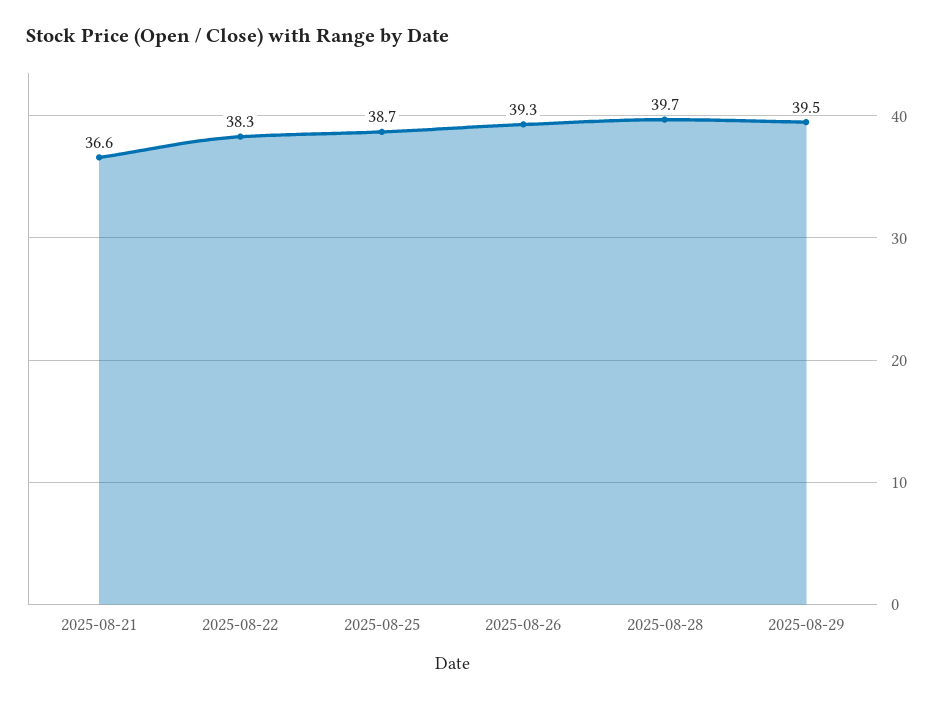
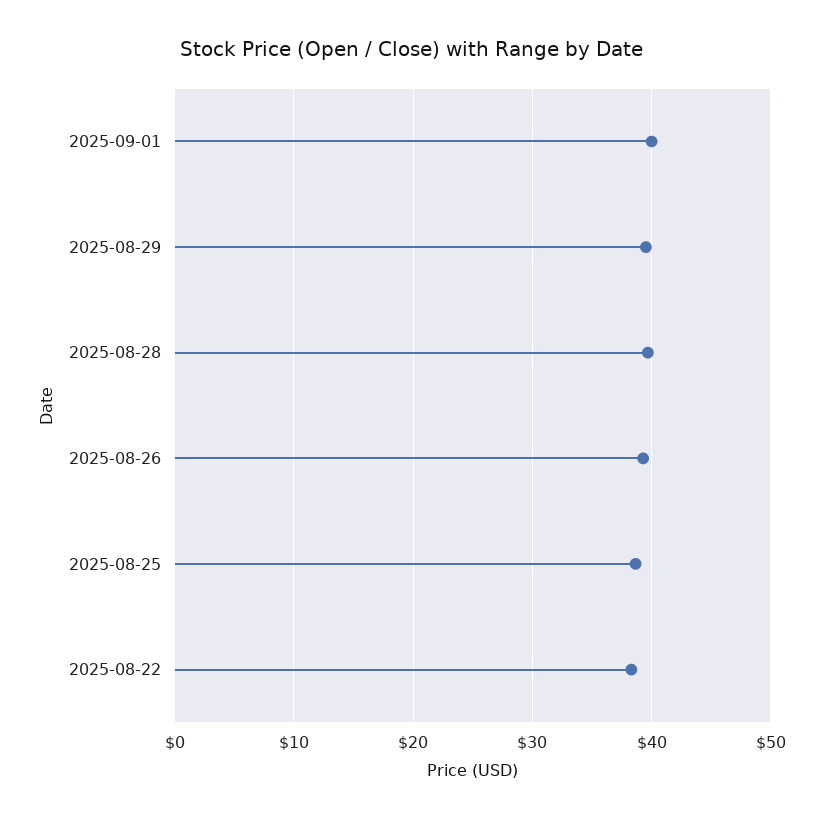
2025-08-21: 36.6 -> none
2025-09-01: none -> 40

